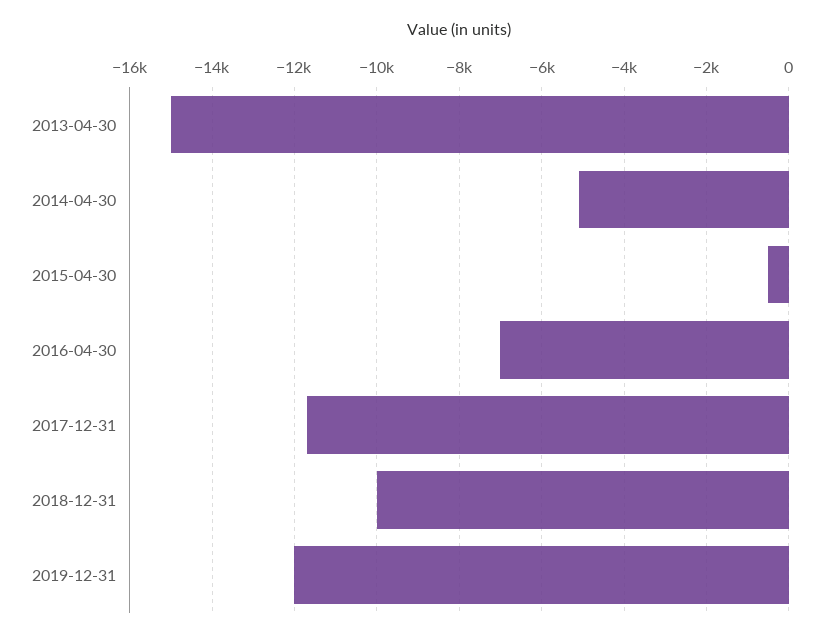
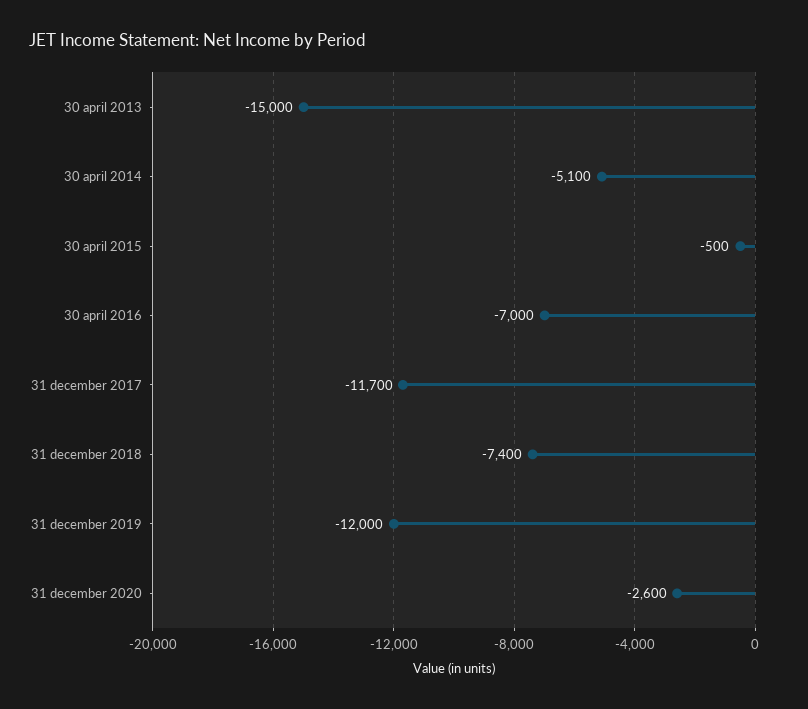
2018-12-31: -10000 -> -7400
31 december 2020: none -> -2600

